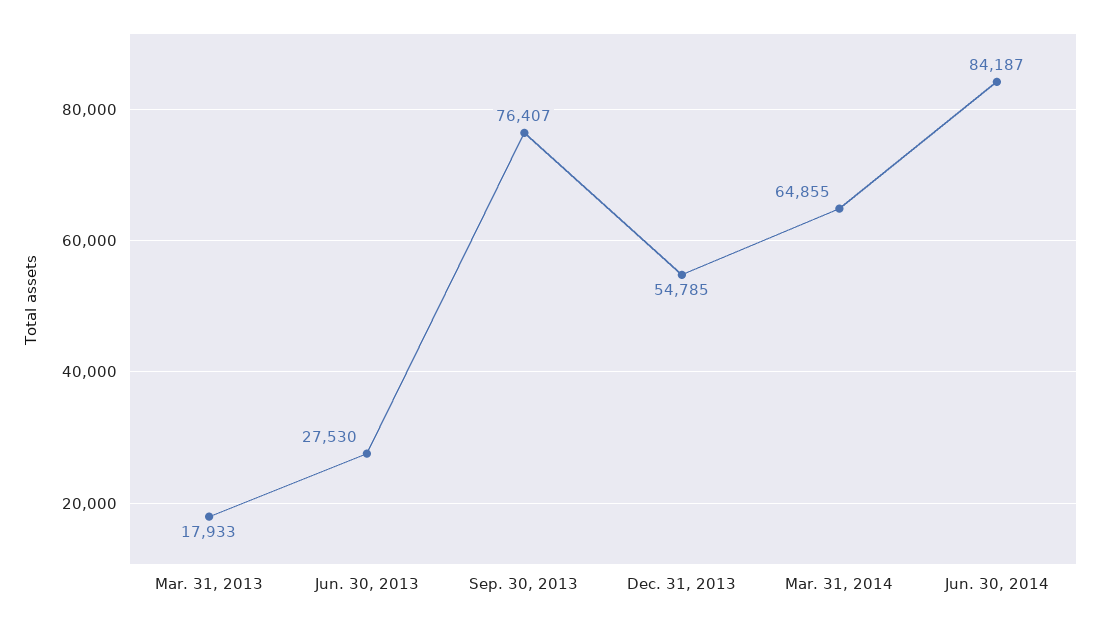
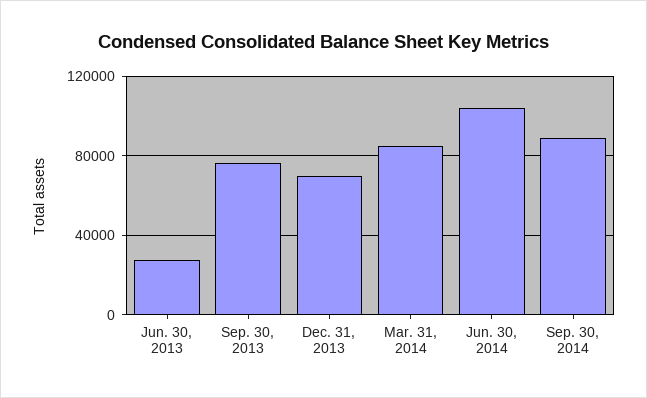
Mar. 31, 2013: 17933 -> none
Dec. 31, 2013: 54785 -> 70000
Mar. 31, 2014: 64855 -> 85000
Jun. 30, 2014: 84187 -> 105000
Sep. 30, 2014: none -> 90000

